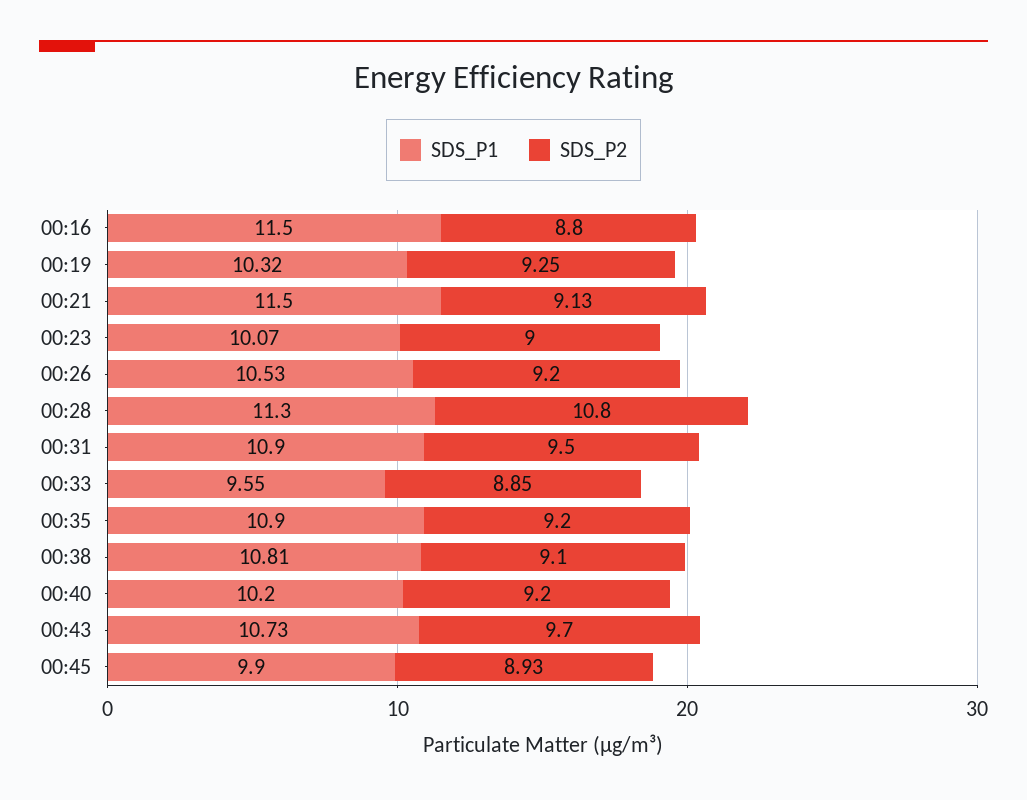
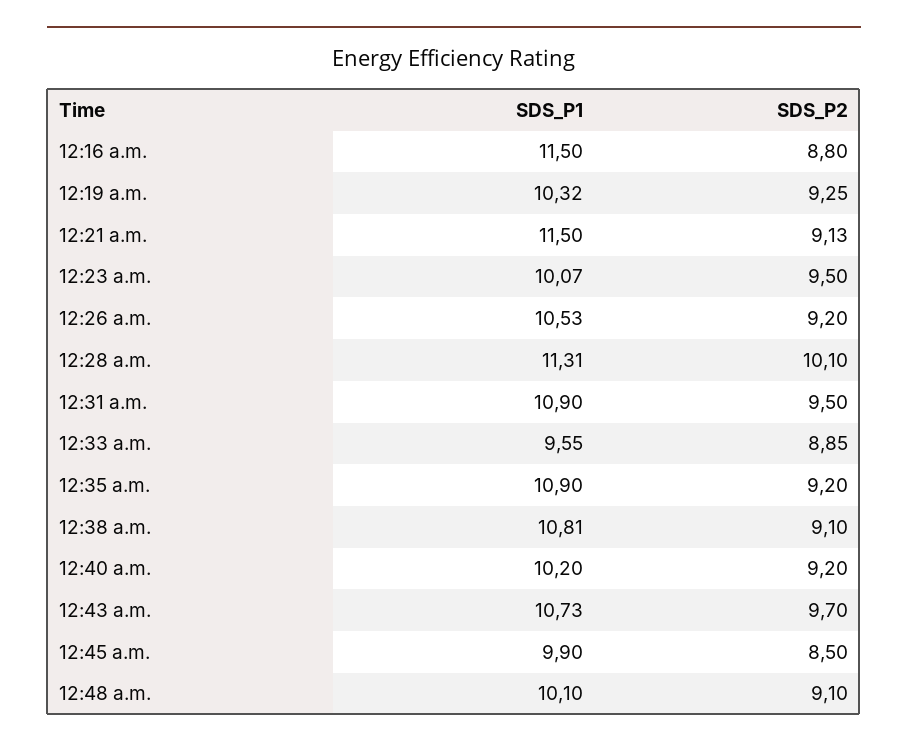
SDS_P2, 00:23: 9 -> 9.5
SDS_P1, 00:28: 11.3 -> 11.31
SDS_P2, 00:28: 10.8 -> 10.1
SDS_P2, 00:45: 8.93 -> 8.5
SDS_P1, 12:48 a.m.: none -> 10.1
SDS_P2, 12:48 a.m.: none -> 9.1

